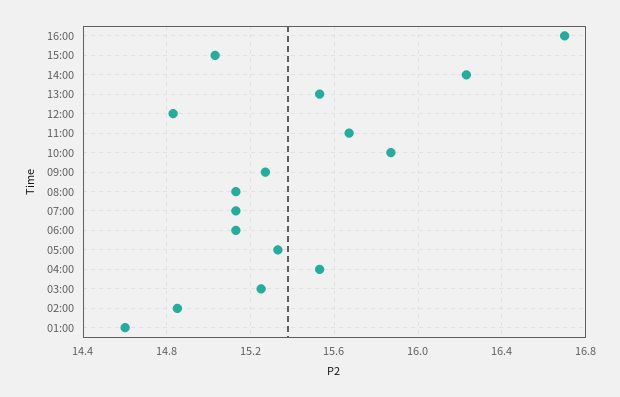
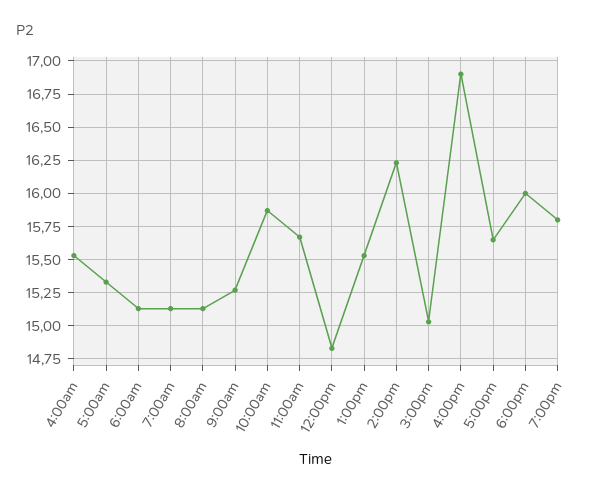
16:00: 16.7 -> 16.9
03:00: 15.25 -> none
02:00: 14.85 -> none
01:00: 14.6 -> none
5:00pm: none -> 15.65
6:00pm: none -> 16
7:00pm: none -> 15.8

